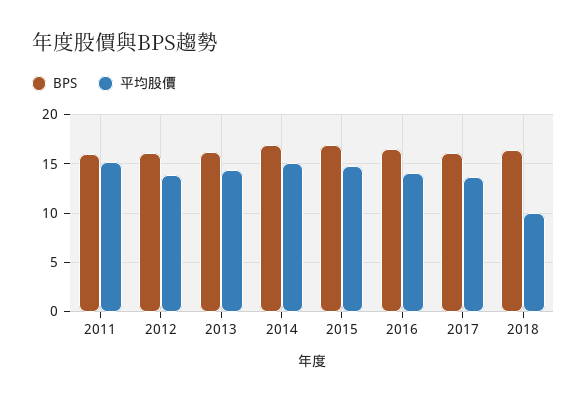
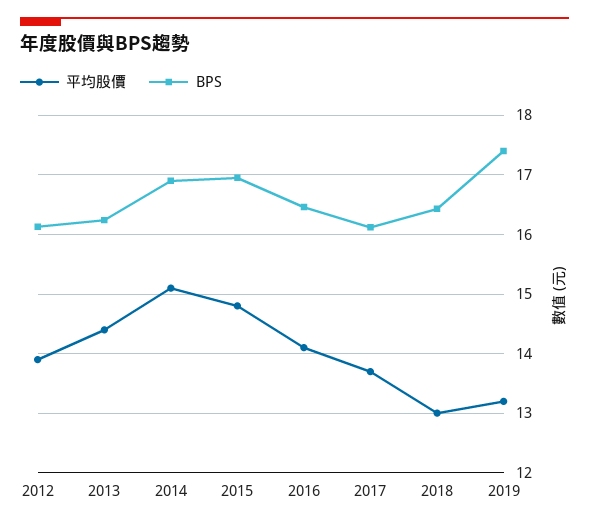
BPS, 2011: 16 -> none
平均股價, 2011: 15 -> none
平均股價, 2018: 10 -> 13
平均股價, 2019: none -> 13.2
BPS, 2019: none -> 17.4

